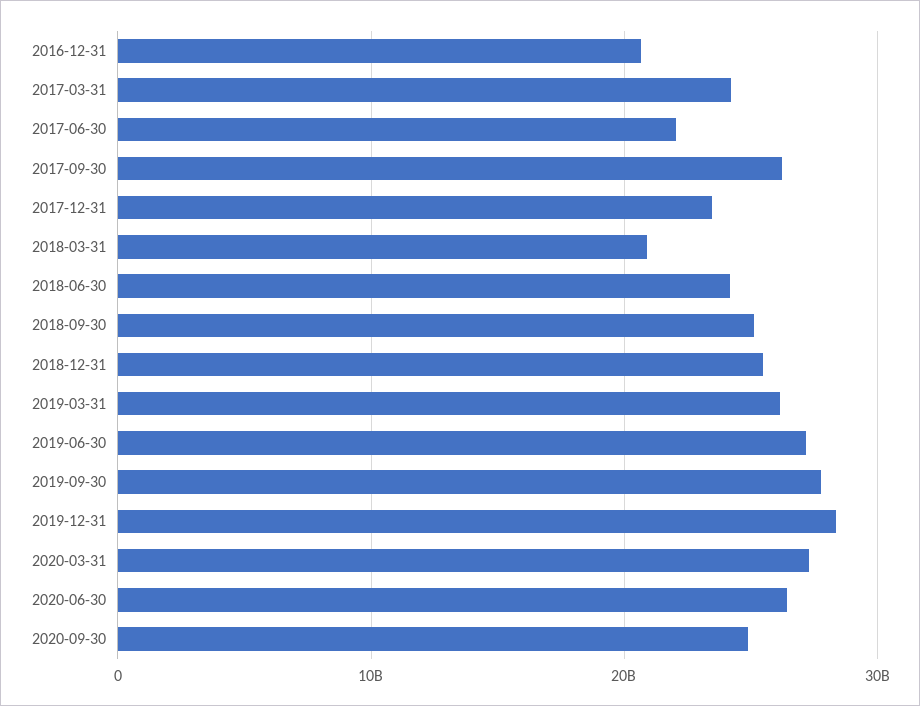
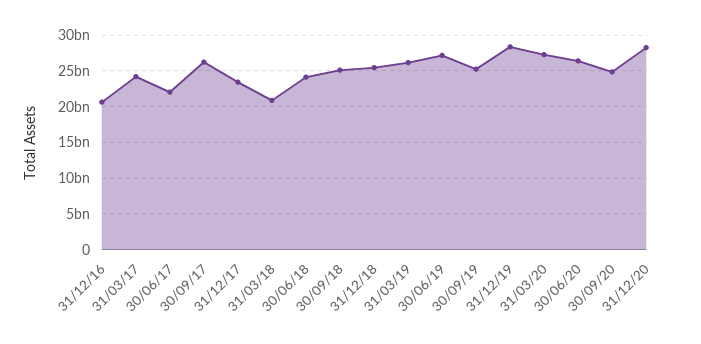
2019-09-30: 28000000000 -> 25000000000
31/12/20: none -> 28000000000

